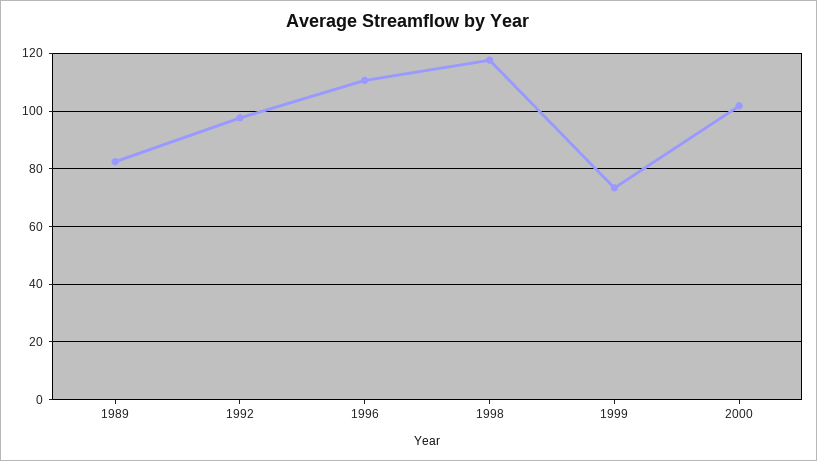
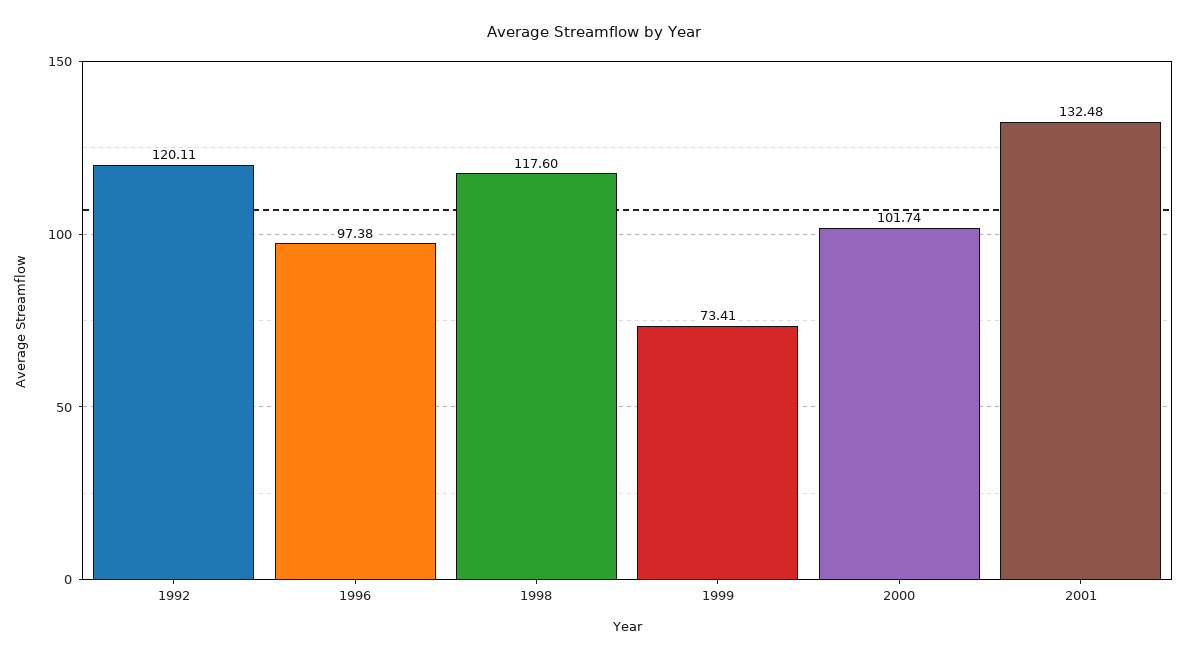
1989: 82.5 -> none
1992: 97.5 -> 120.11
1996: 110 -> 97.38
2001: none -> 132.48

